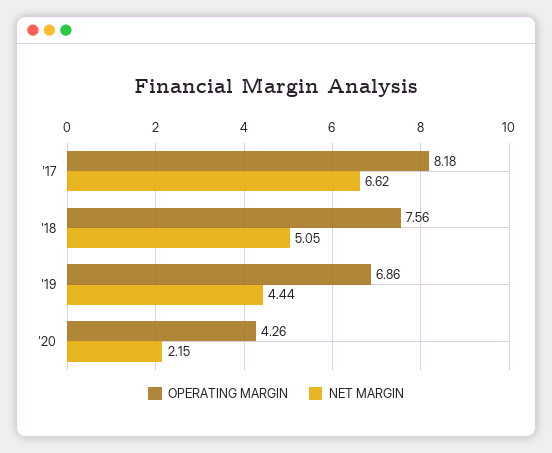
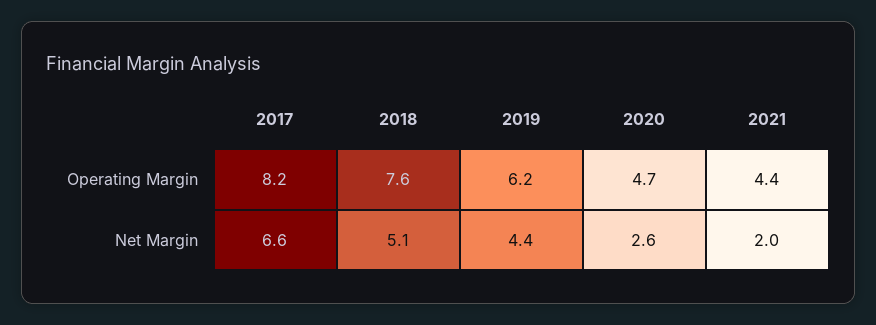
OPERATING MARGIN, '19: 6.86 -> 6.2
OPERATING MARGIN, '20: 4.26 -> 4.7
NET MARGIN, '20: 2.15 -> 2.6
OPERATING MARGIN, 2021: none -> 4.4
NET MARGIN, 2021: none -> 2

